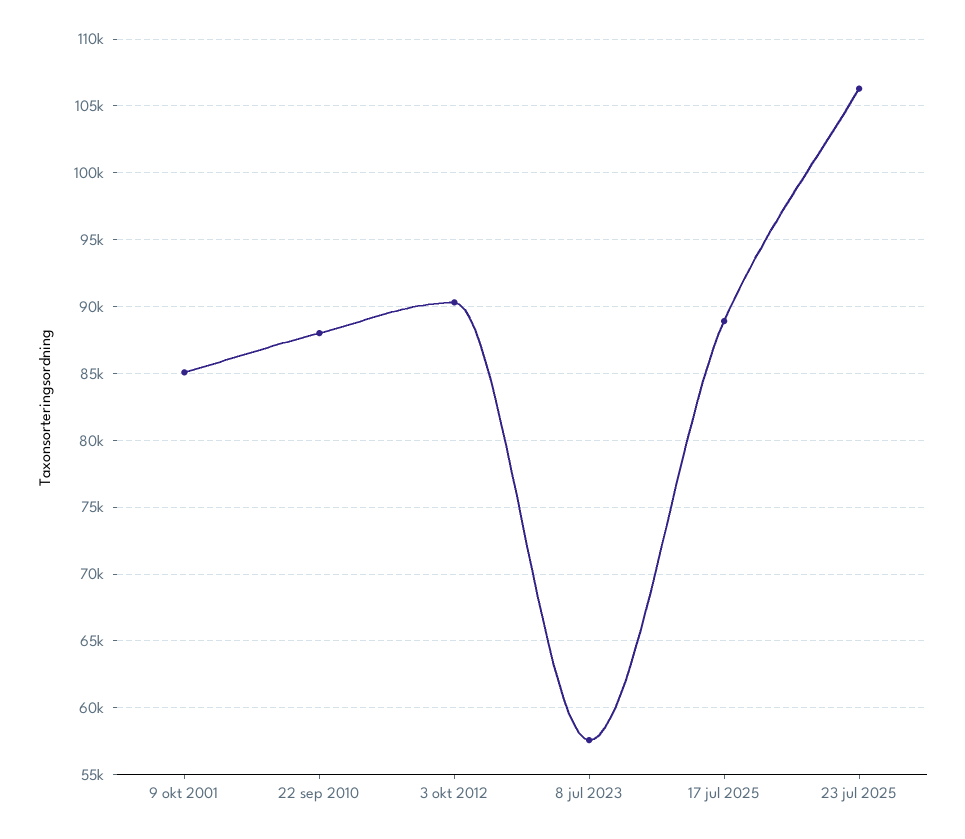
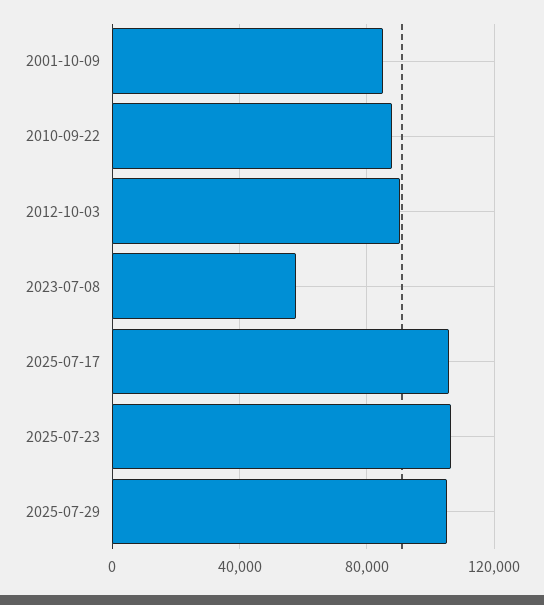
17 jul 2025: 89000 -> 105000
2025-07-29: none -> 105000

